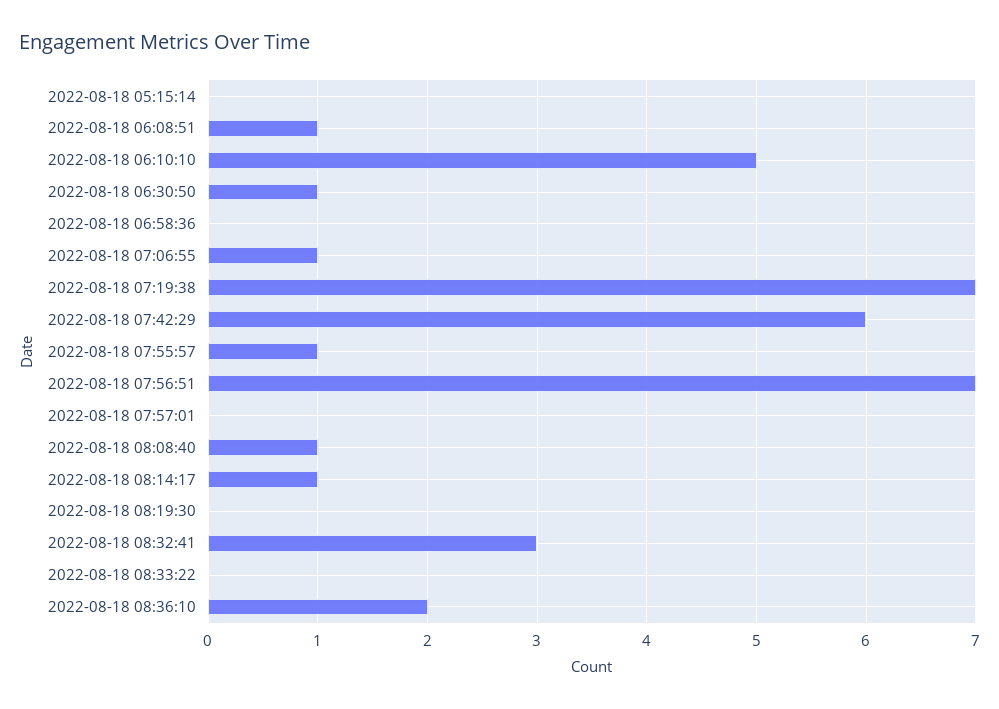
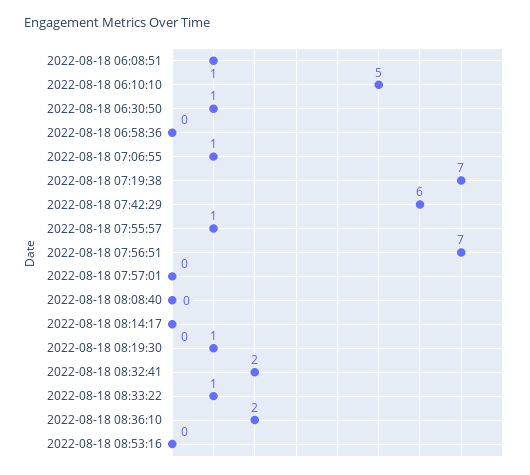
2022-08-18 05:15:14: 0 -> none
2022-08-18 08:08:40: 1 -> 0
2022-08-18 08:14:17: 1 -> 0
2022-08-18 08:19:30: 0 -> 1
2022-08-18 08:32:41: 3 -> 2
2022-08-18 08:33:22: 0 -> 1
2022-08-18 08:53:16: none -> 0

